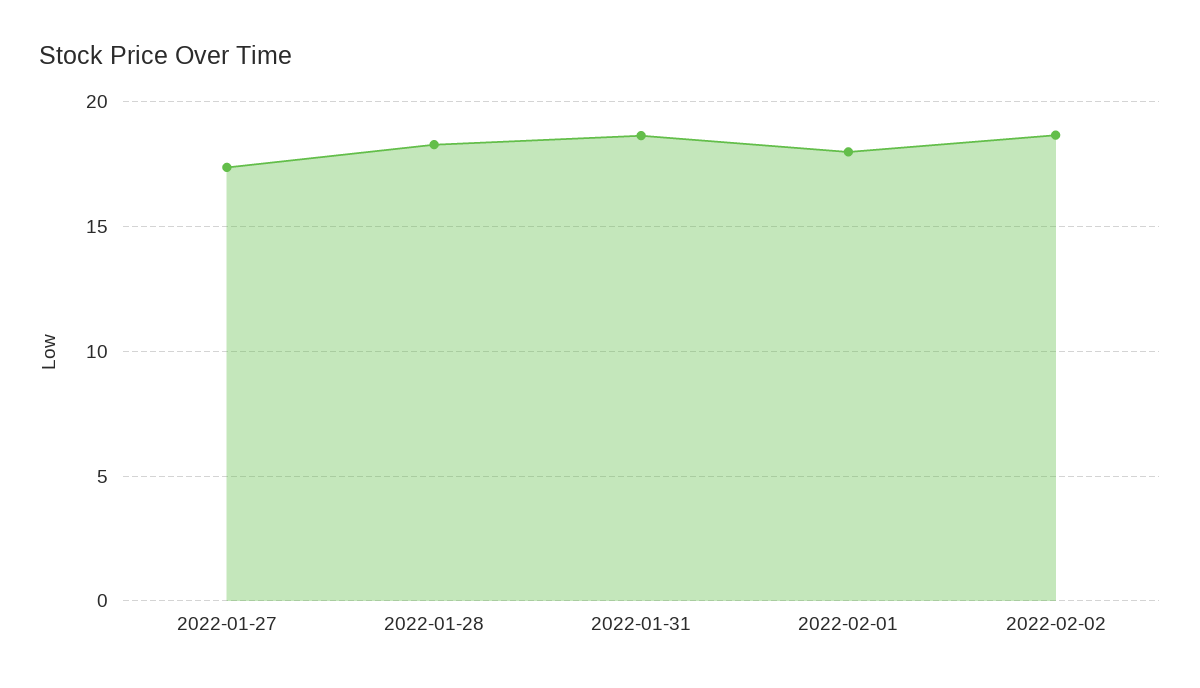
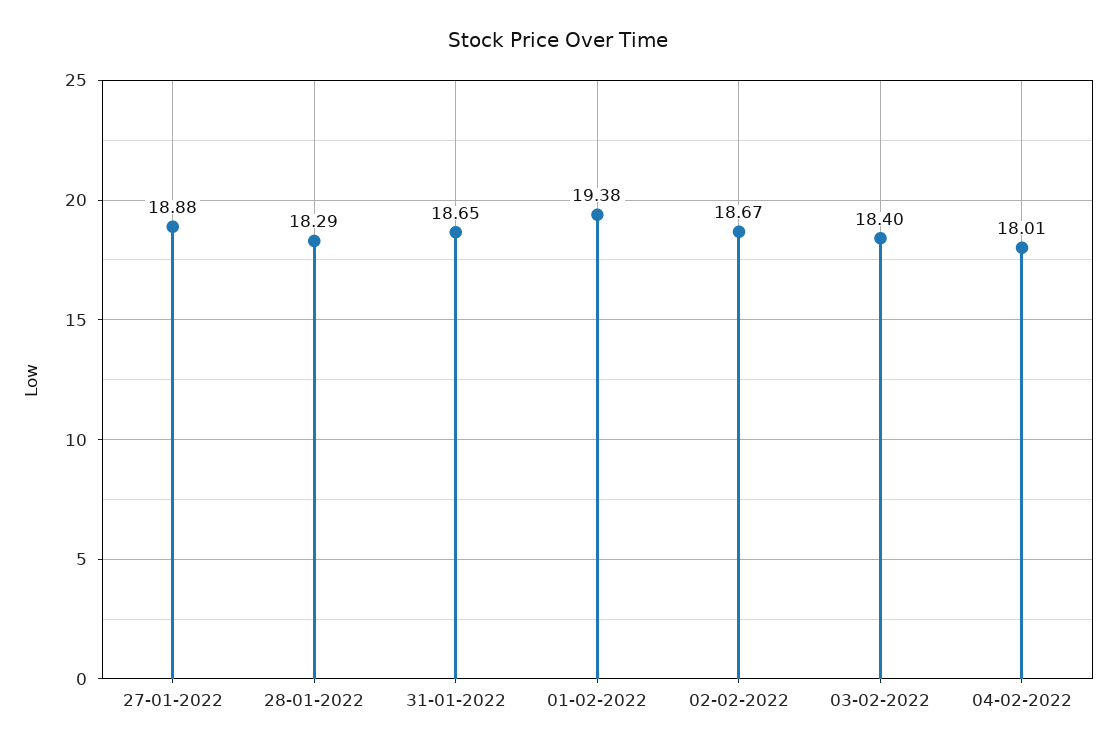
2022-01-27: 17.5 -> 18.88
2022-02-01: 18 -> 19.38
03-02-2022: none -> 18.4
04-02-2022: none -> 18.01

